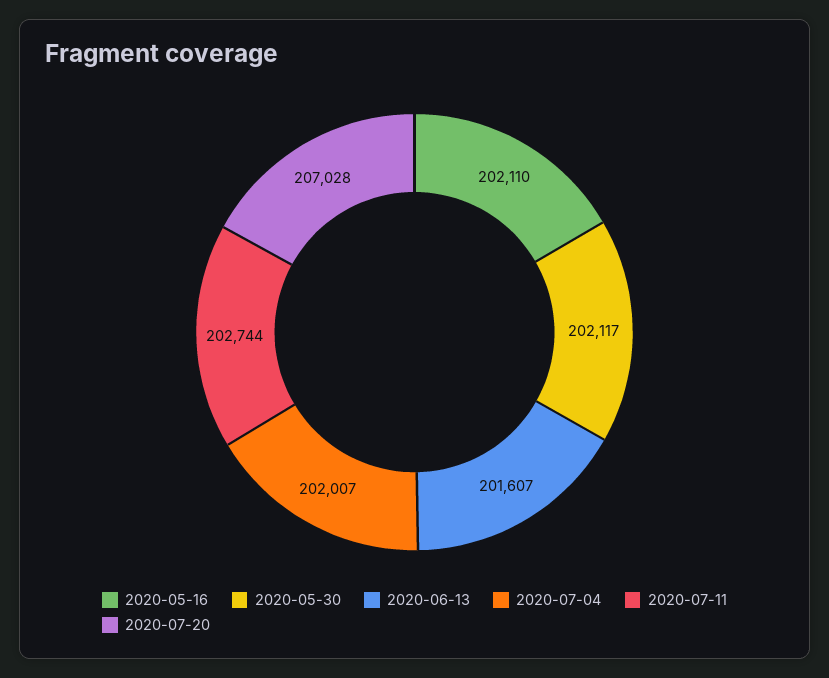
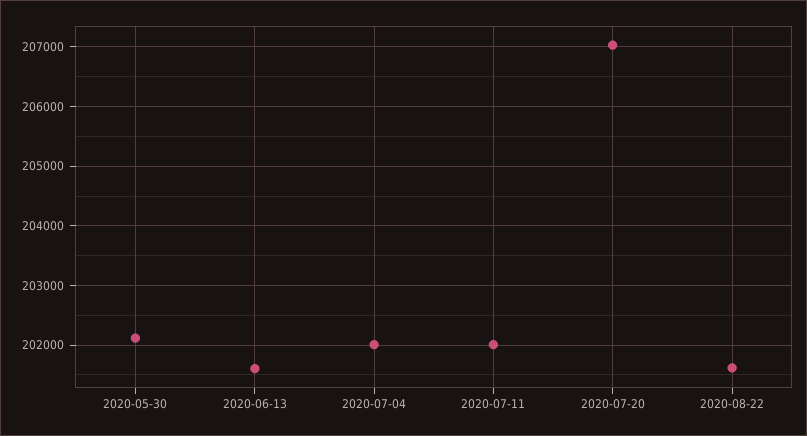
2020-05-16: 202110 -> none
2020-07-11: 202744 -> 202000
2020-08-22: none -> 201600

